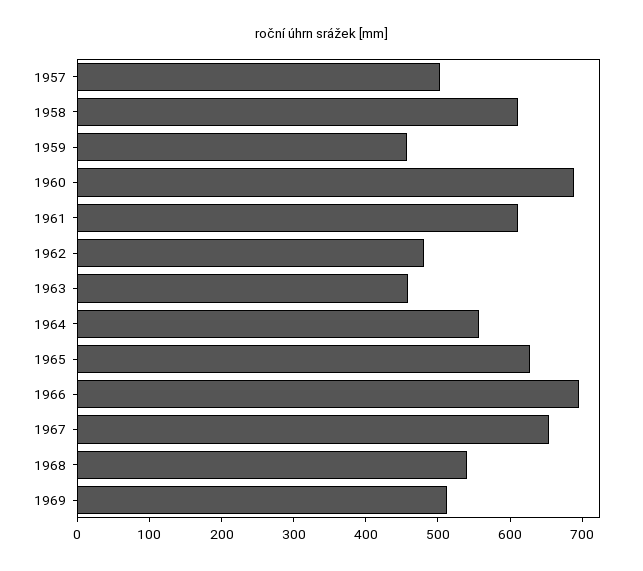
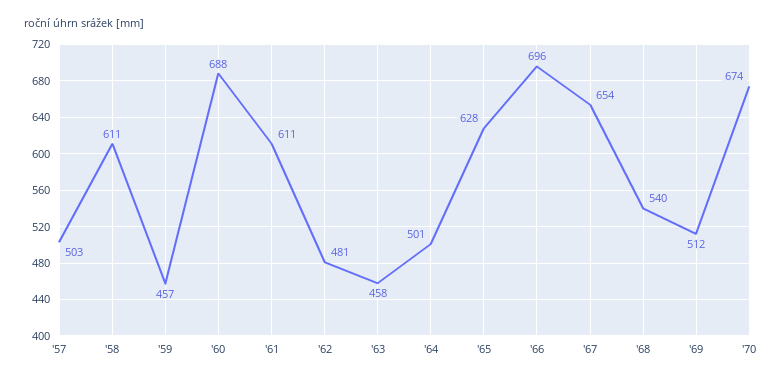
1964: 560 -> 501
'70: none -> 674

